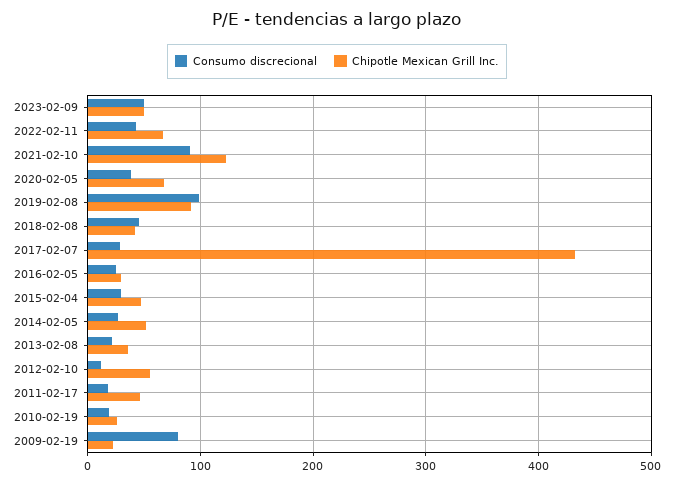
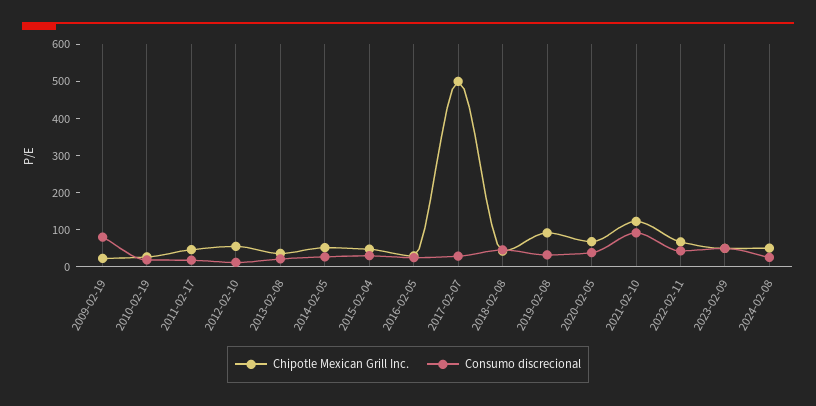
Consumo discrecional, 2019-02-08: 100 -> 25
Chipotle Mexican Grill Inc., 2017-02-07: 430 -> 500
Chipotle Mexican Grill Inc., 2024-02-08: none -> 50
Consumo discrecional, 2024-02-08: none -> 25

